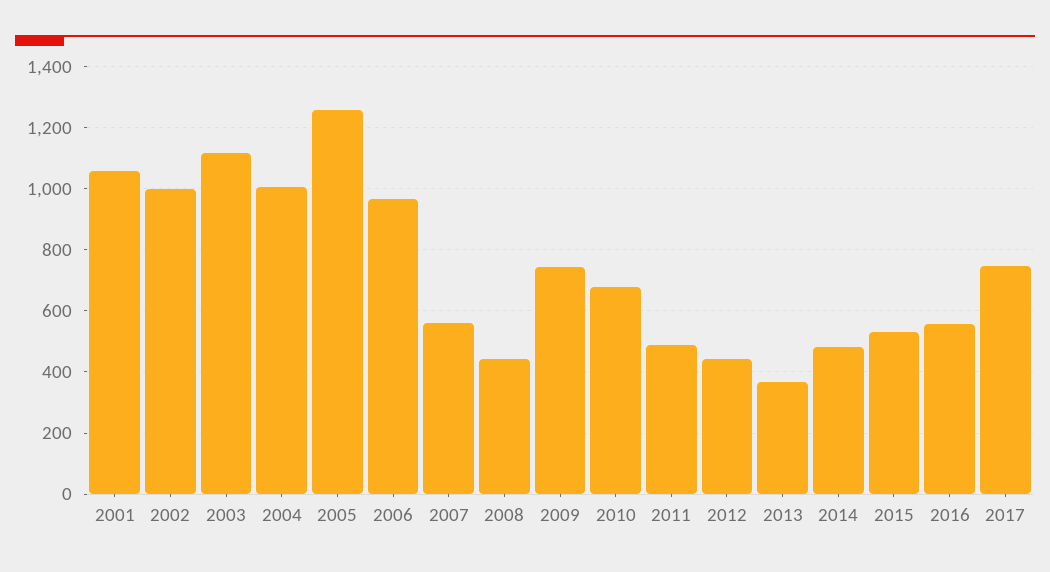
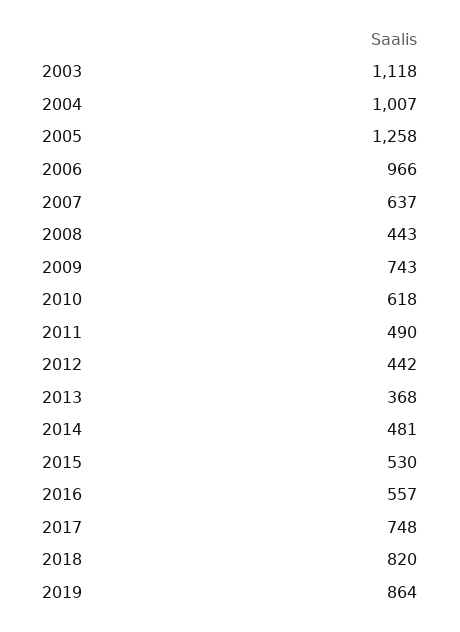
2001: 1060 -> none
2002: 1000 -> none
2007: 560 -> 637
2010: 680 -> 618
2018: none -> 820
2019: none -> 864

